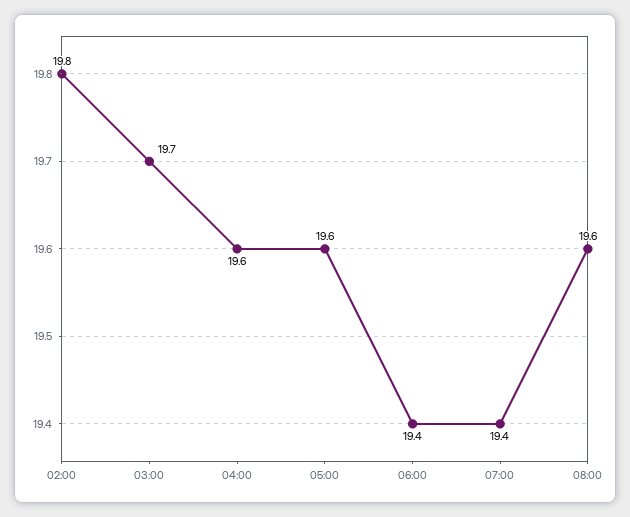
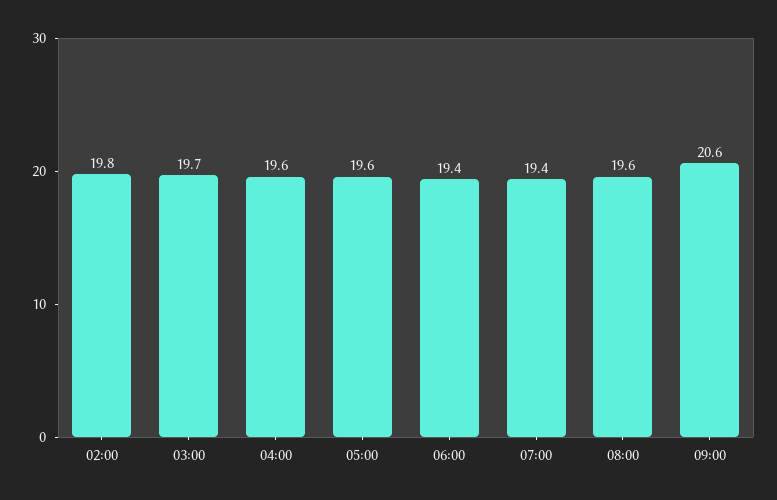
09:00: none -> 20.6

